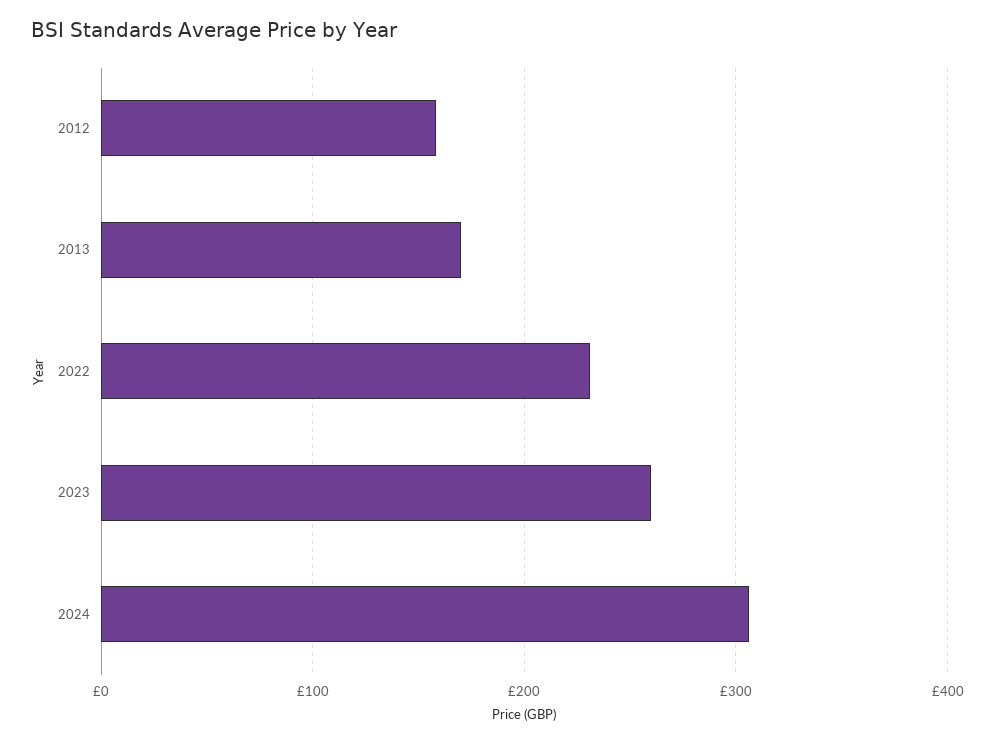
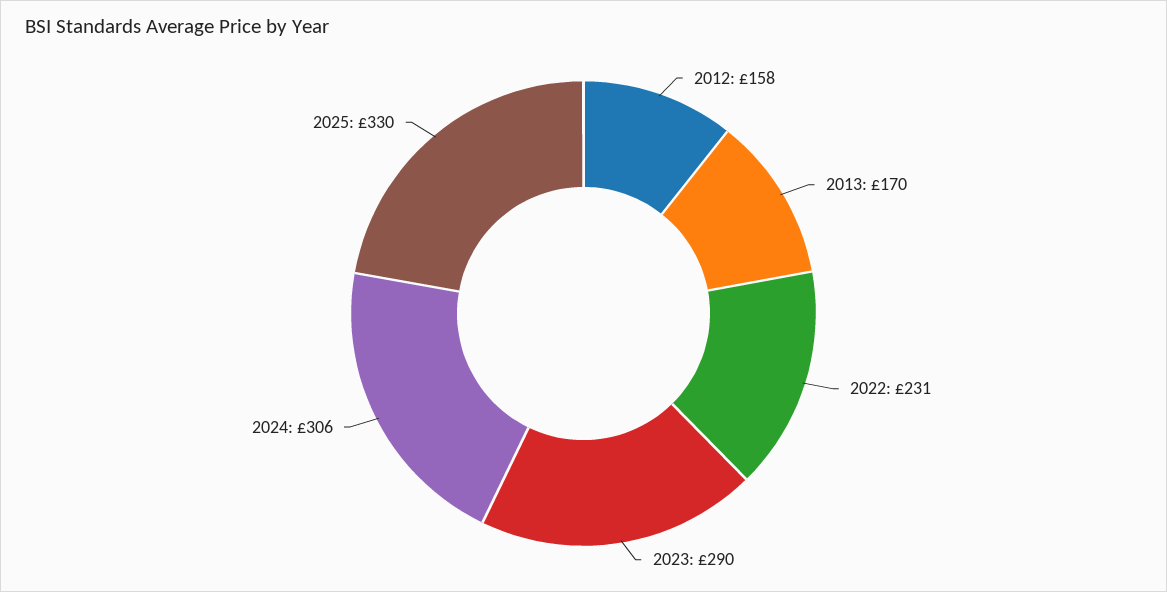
2023: 260 -> 290
2025: none -> 330

